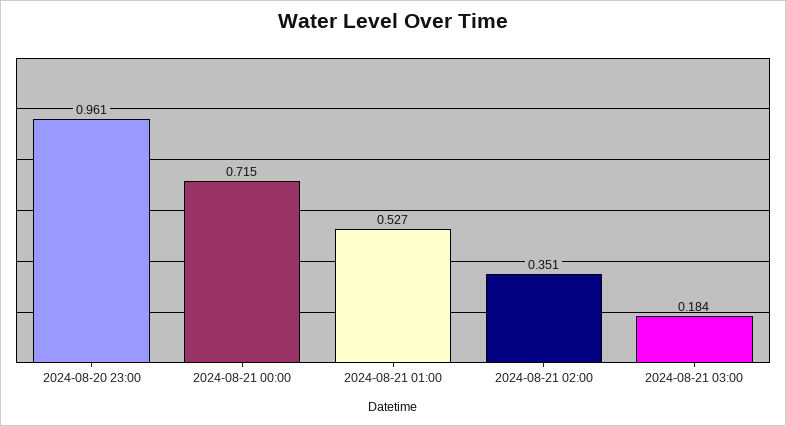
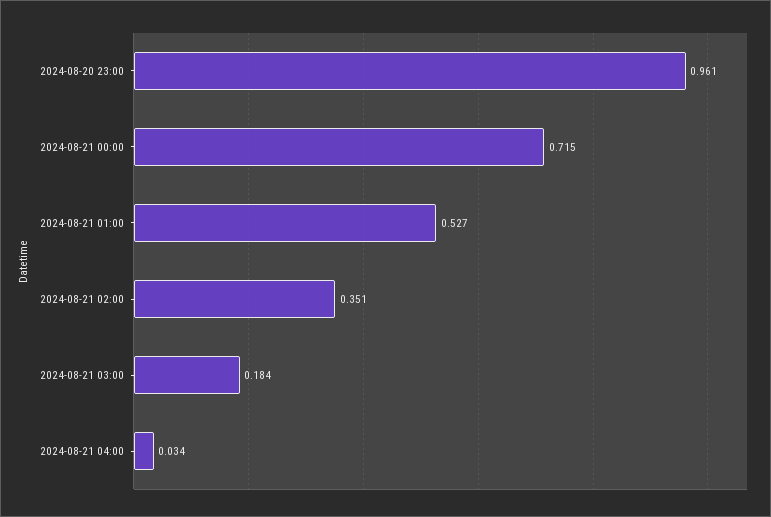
2024-08-21 04:00: none -> 0.034

